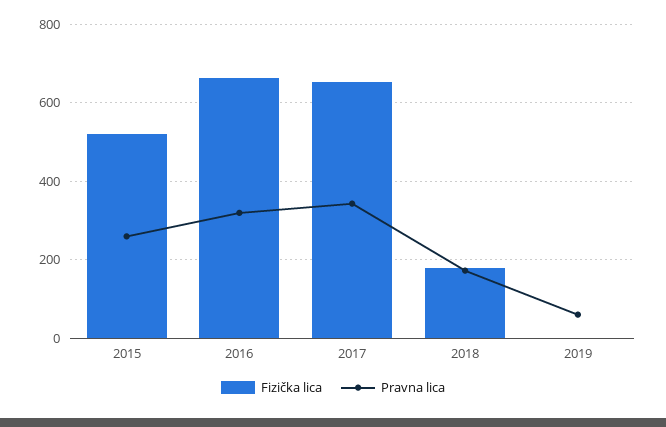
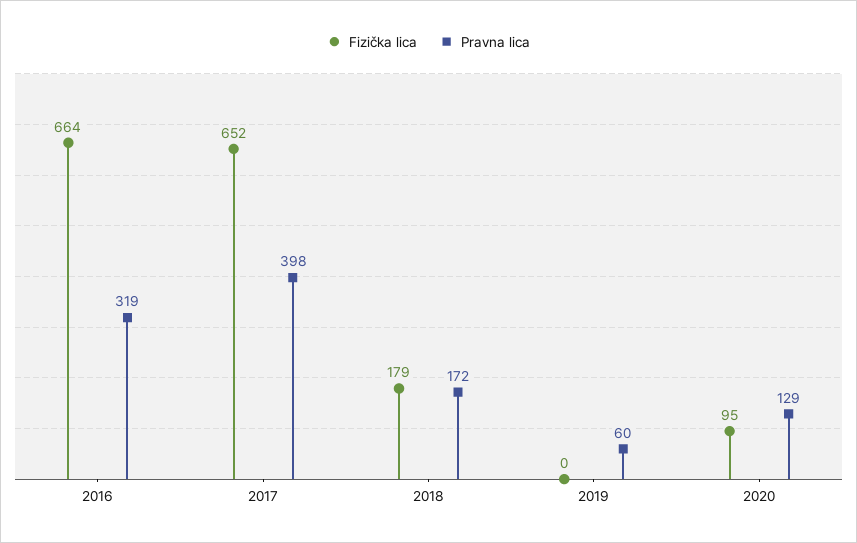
Fizička lica, 2015: 520 -> none
Pravna lica, 2015: 260 -> none
Pravna lica, 2017: 340 -> 398
Fizička lica, 2020: none -> 95
Pravna lica, 2020: none -> 129

